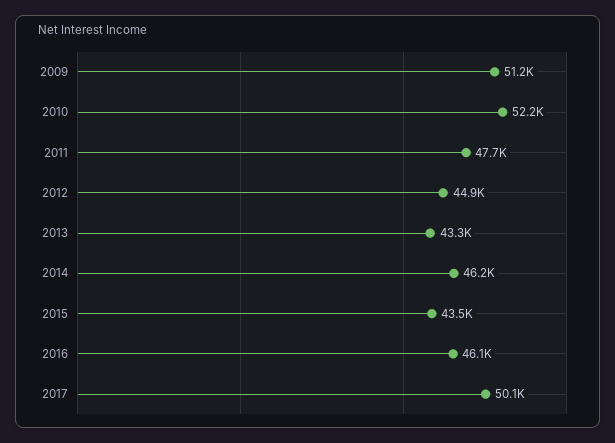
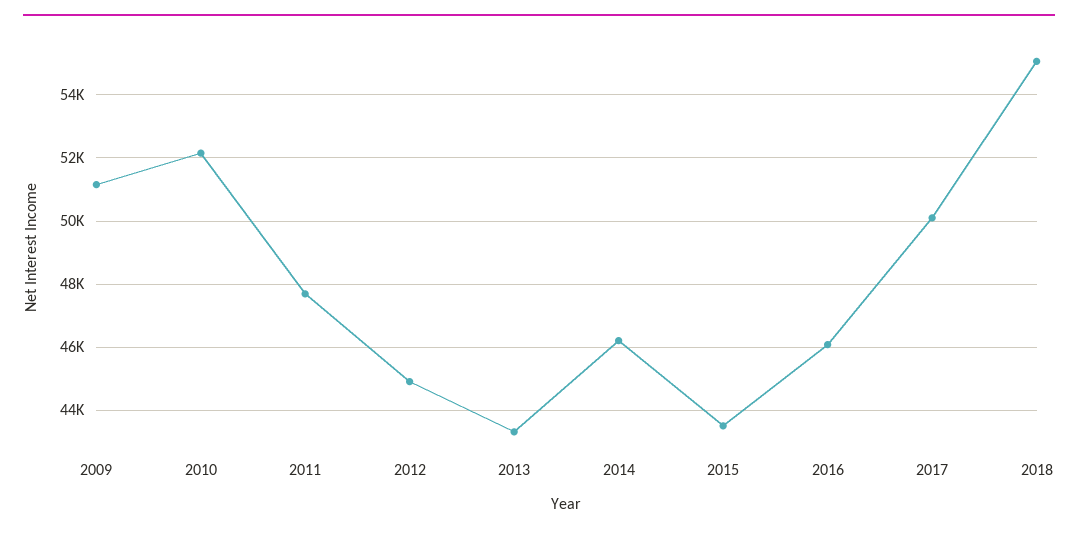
2018: none -> 55000

